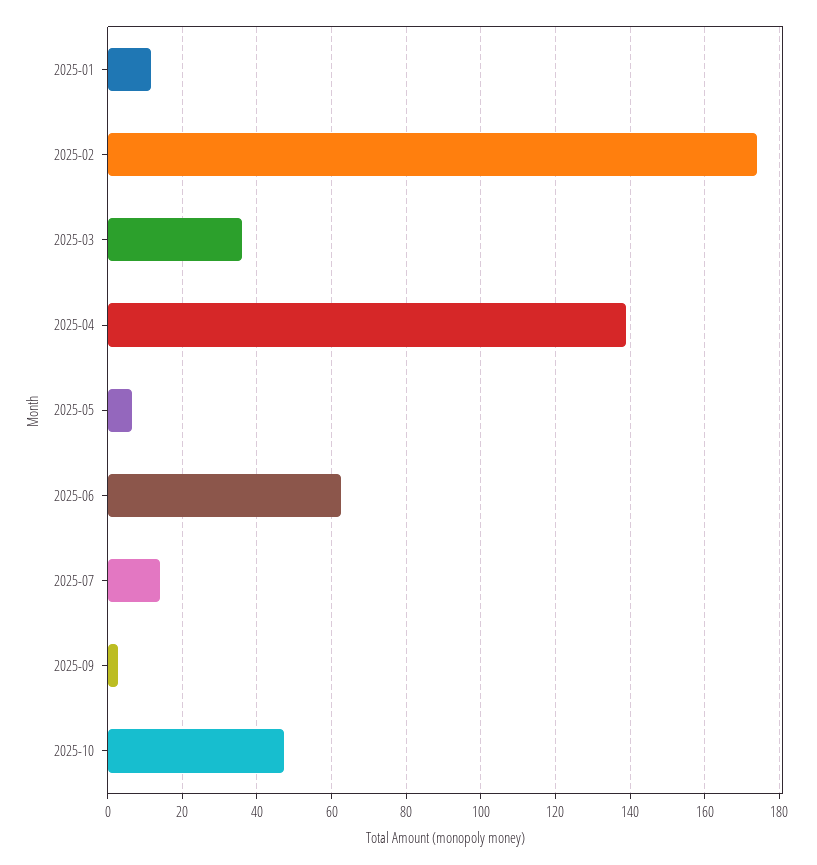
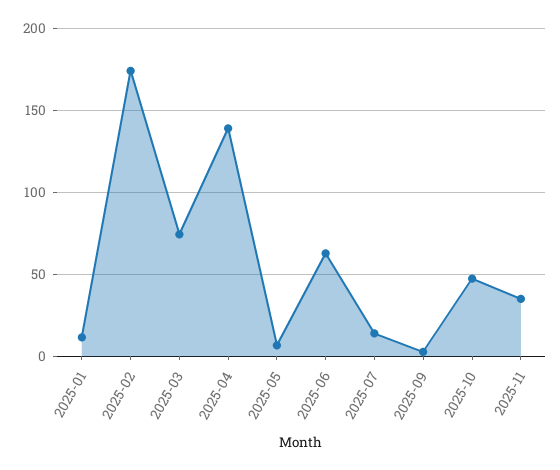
2025-03: 36 -> 75
2025-11: none -> 35

